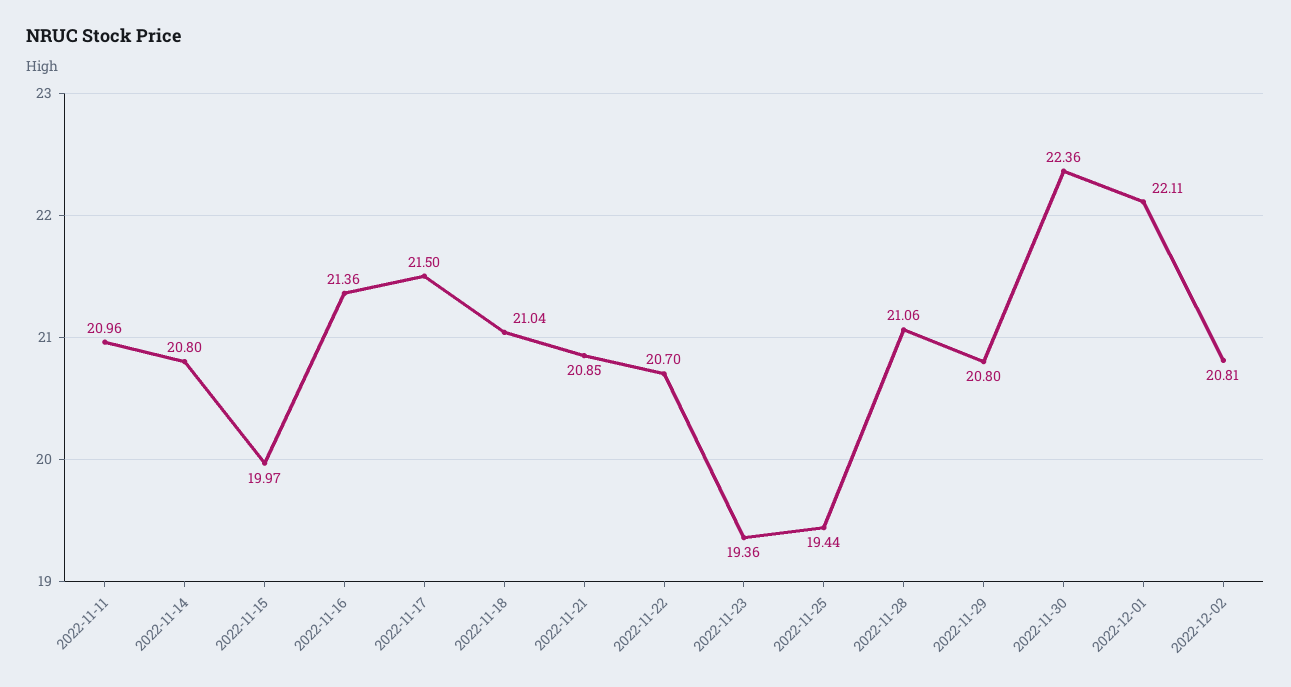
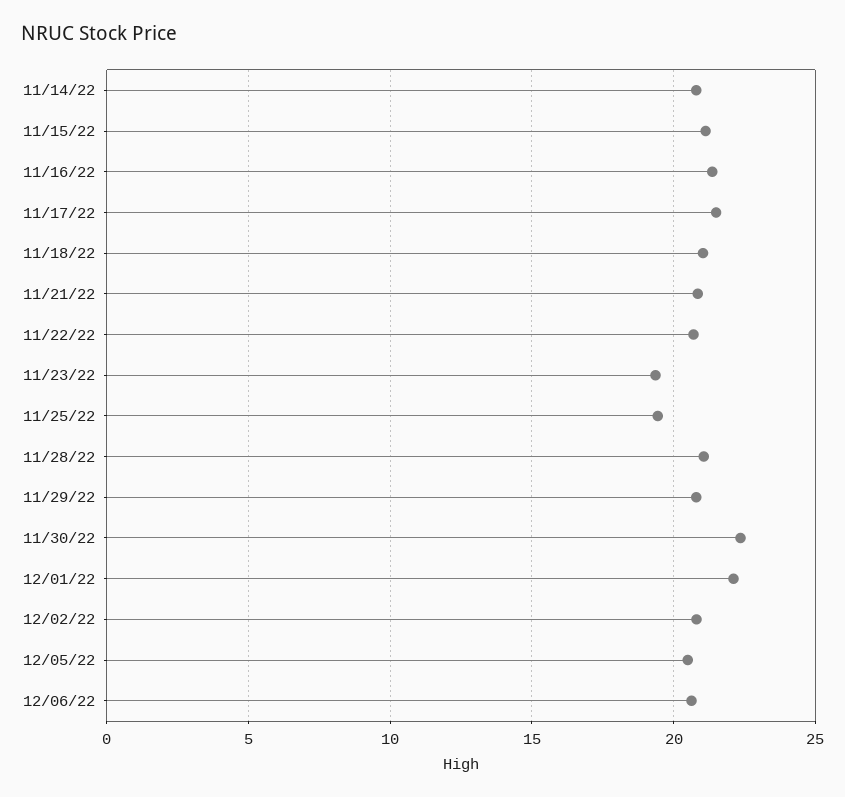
2022-11-11: 20.96 -> none
2022-11-15: 19.97 -> 21
12/05/22: none -> 20.5
12/06/22: none -> 20.5

